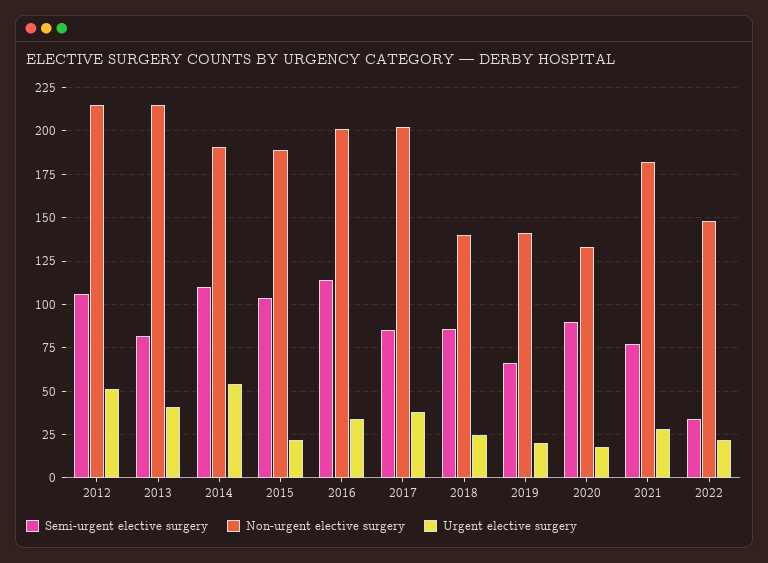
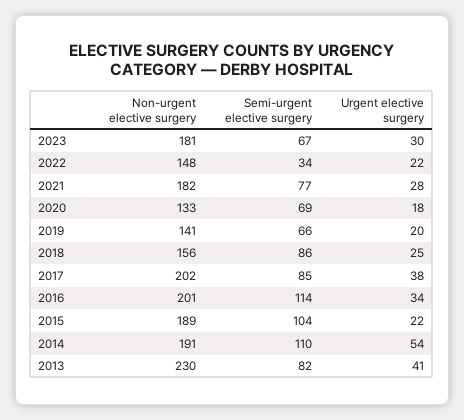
Semi-urgent elective surgery, 2012: 105 -> none
Non-urgent elective surgery, 2012: 215 -> none
Urgent elective surgery, 2012: 50 -> none
Non-urgent elective surgery, 2013: 215 -> 230
Non-urgent elective surgery, 2018: 140 -> 156
Semi-urgent elective surgery, 2020: 90 -> 69
Non-urgent elective surgery, 2023: none -> 181
Semi-urgent elective surgery, 2023: none -> 67
Urgent elective surgery, 2023: none -> 30

